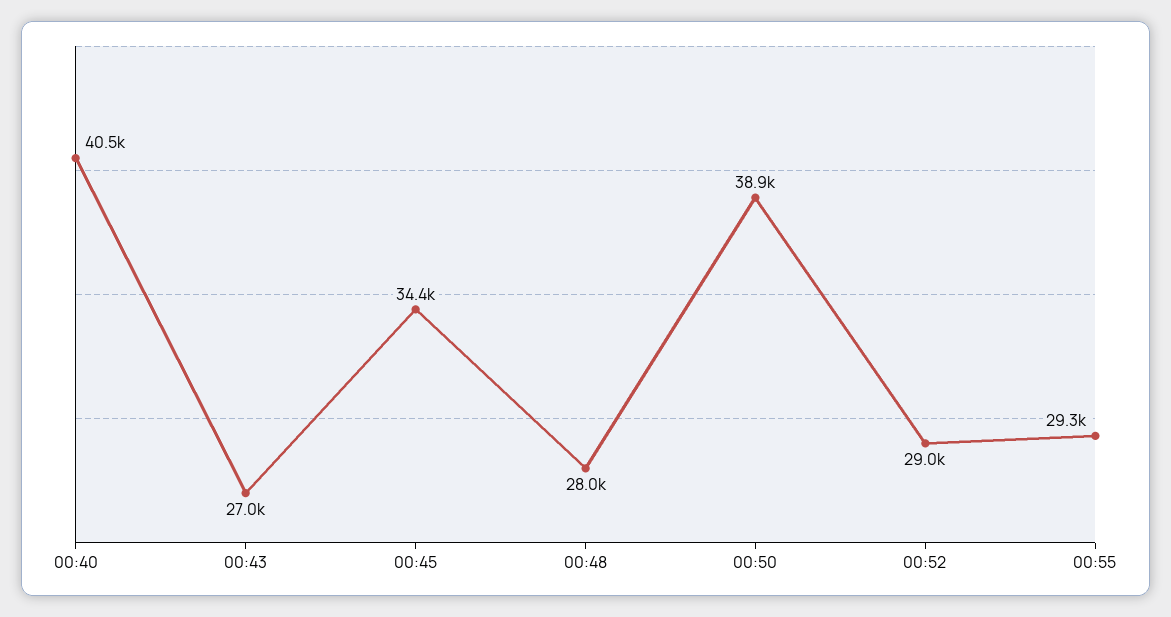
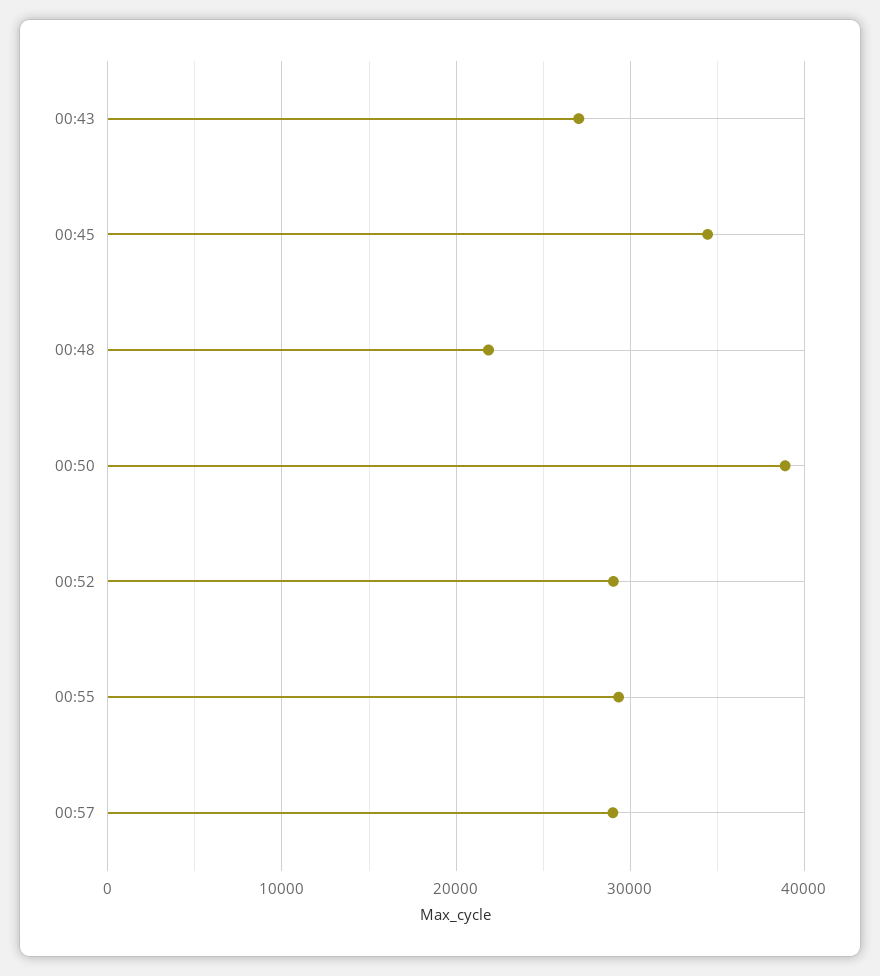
00:40: 40500 -> none
00:48: 28000 -> 22000
00:57: none -> 29000

